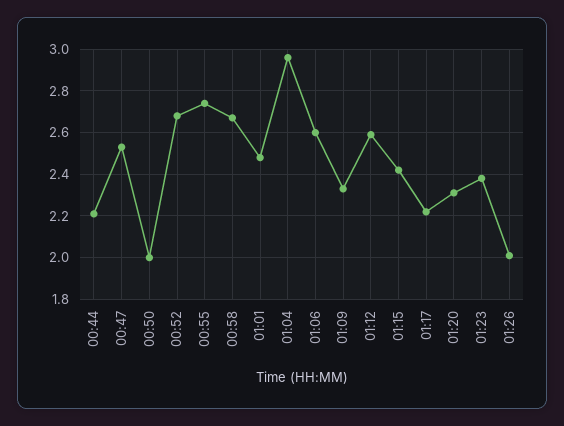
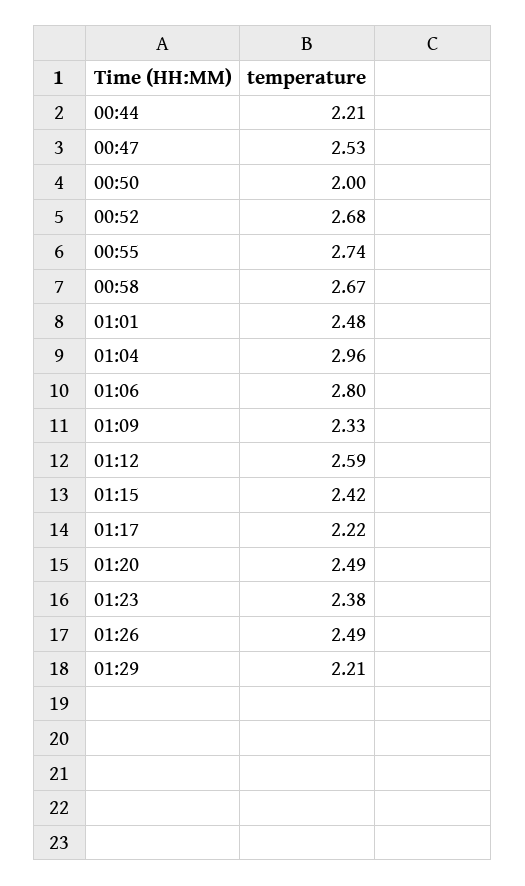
01:06: 2.6 -> 2.8
01:20: 2.3 -> 2.49
01:26: 2 -> 2.49
01:29: none -> 2.21

